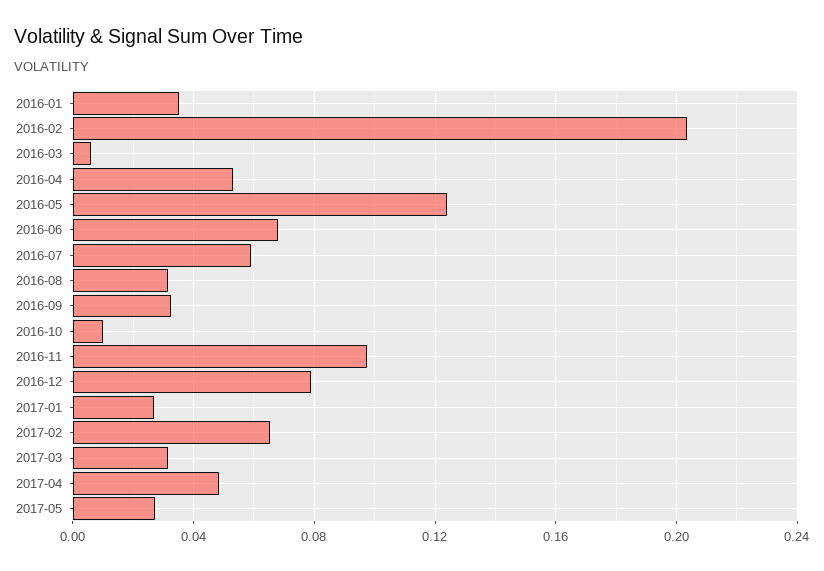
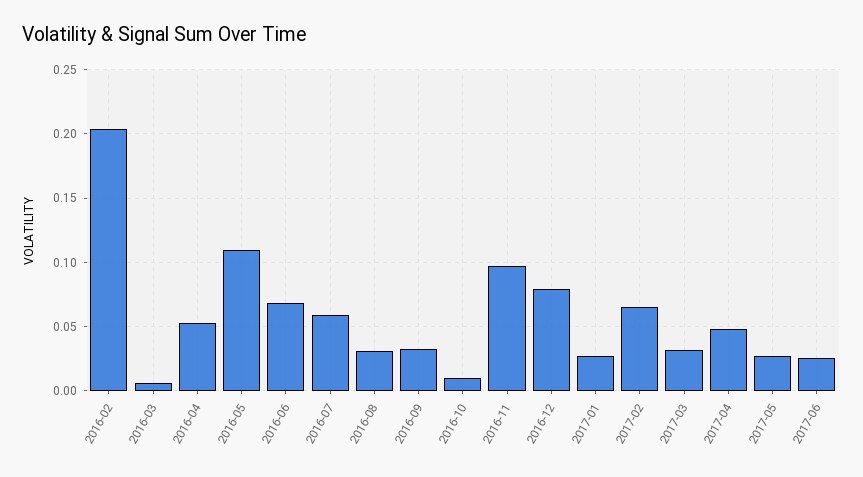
2016-01: 0.035 -> none
2016-05: 0.125 -> 0.11
2017-06: none -> 0.025

